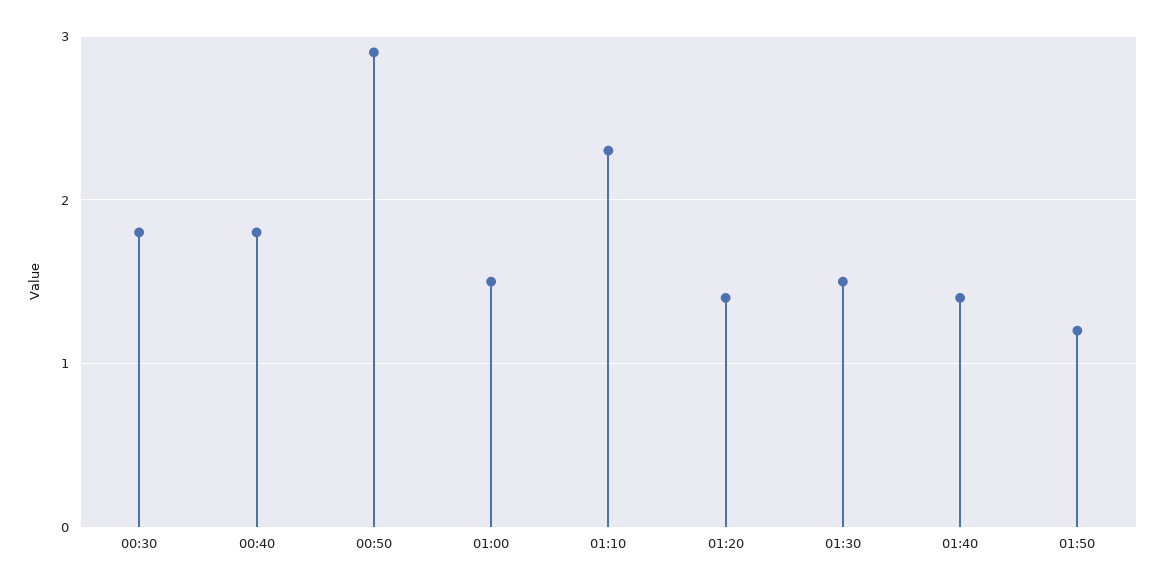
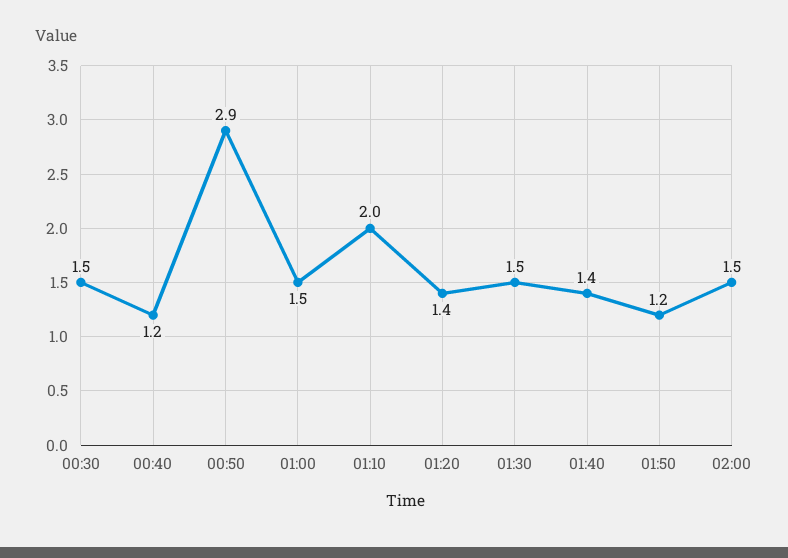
00:30: 1.8 -> 1.5
00:40: 1.8 -> 1.2
01:10: 2.3 -> 2
02:00: none -> 1.5

